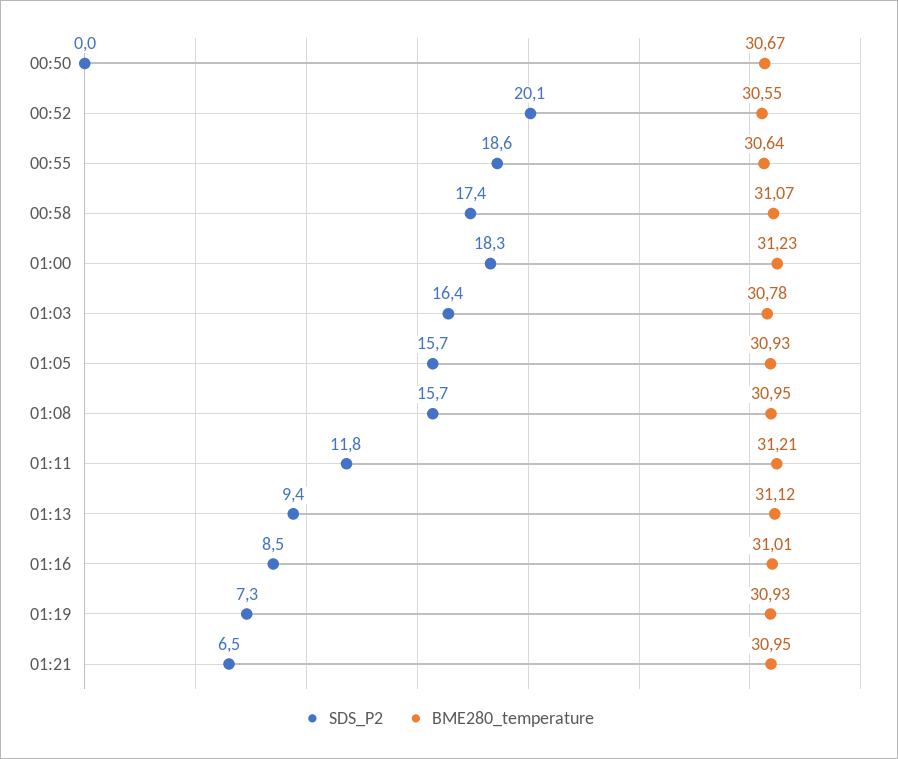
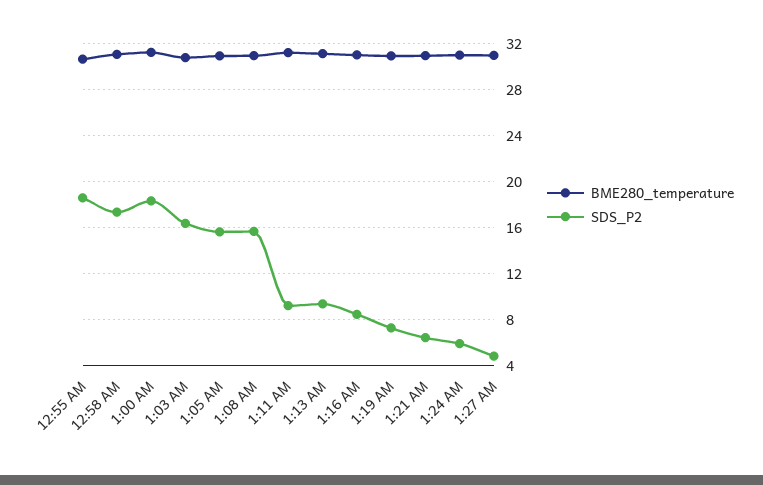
SDS_P2, 00:50: 0 -> none
BME280_temperature, 00:50: 30.67 -> none
SDS_P2, 00:52: 20.1 -> none
BME280_temperature, 00:52: 30.55 -> none
SDS_P2, 01:11: 11.8 -> 9
BME280_temperature, 1:24 AM: none -> 31
SDS_P2, 1:24 AM: none -> 6
BME280_temperature, 1:27 AM: none -> 31
SDS_P2, 1:27 AM: none -> 5

